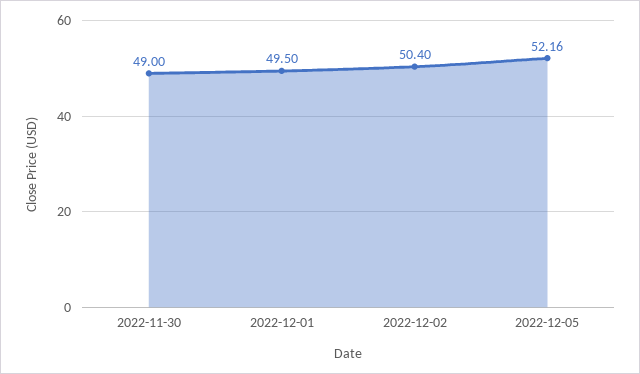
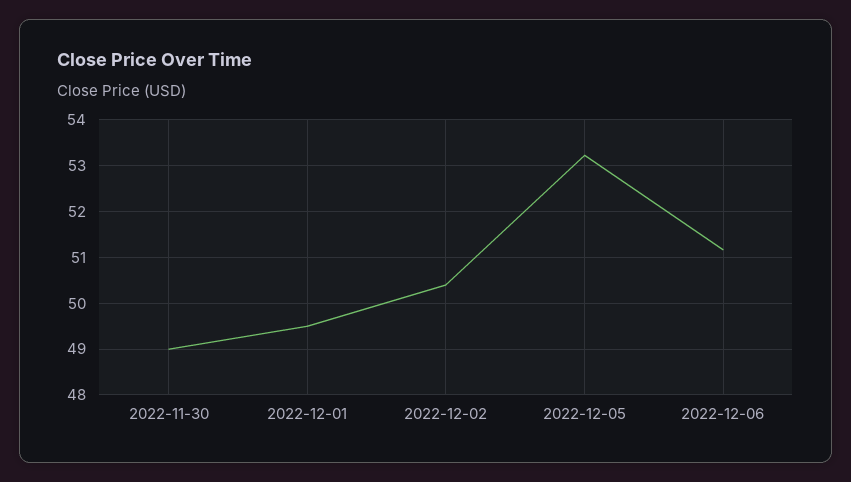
2022-12-05: 52.16 -> 53.2
2022-12-06: none -> 51.2

